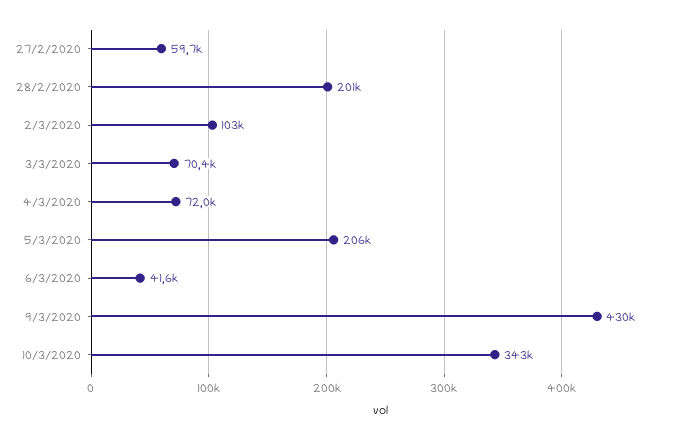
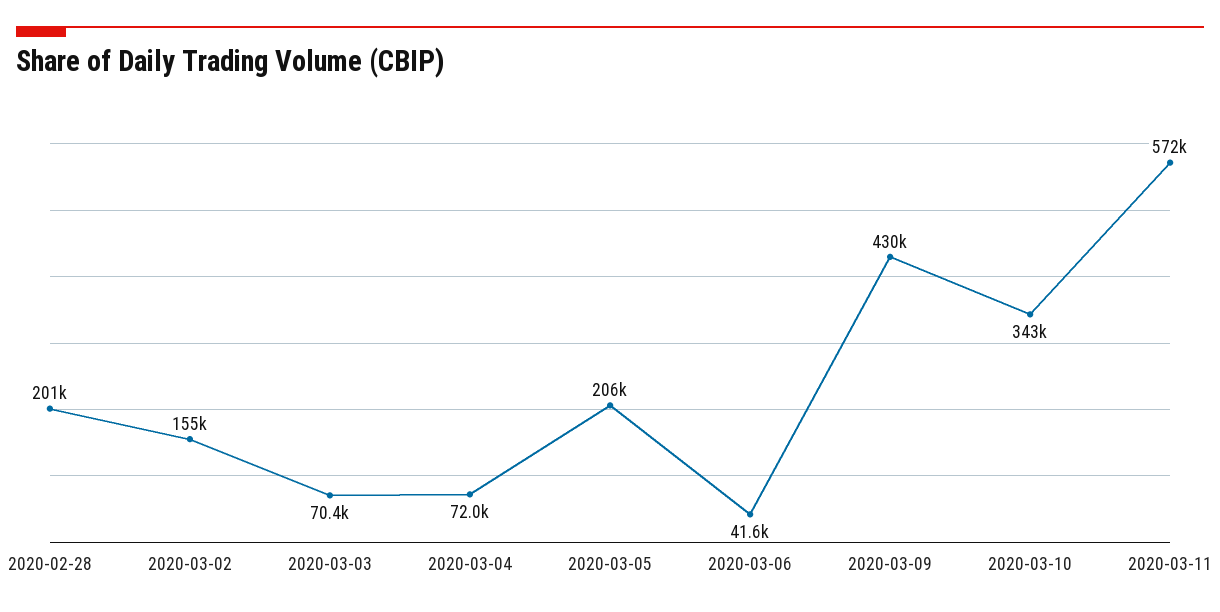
27/2/2020: 59700 -> none
2/3/2020: 103000 -> 155000
2020-03-11: none -> 572000

